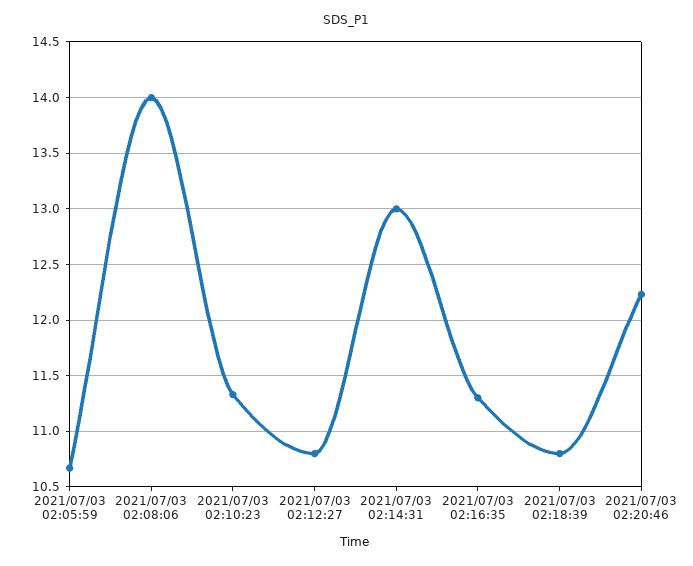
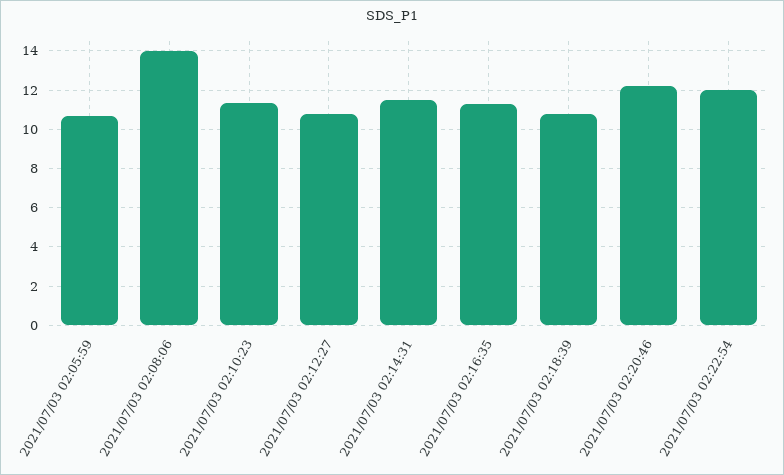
2021/07/03 02:14:31: 13 -> 11.5
2021/07/03 02:22:54: none -> 12

